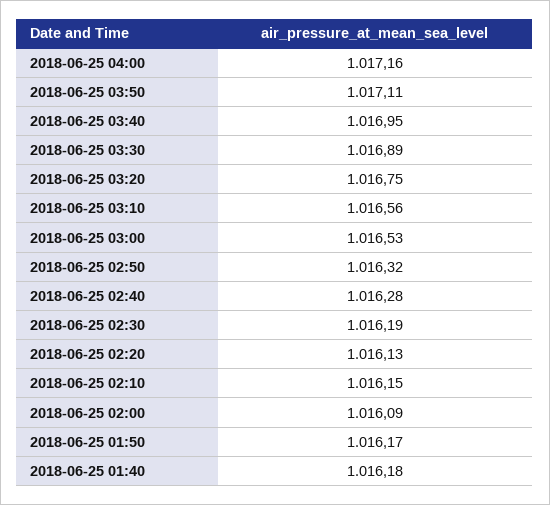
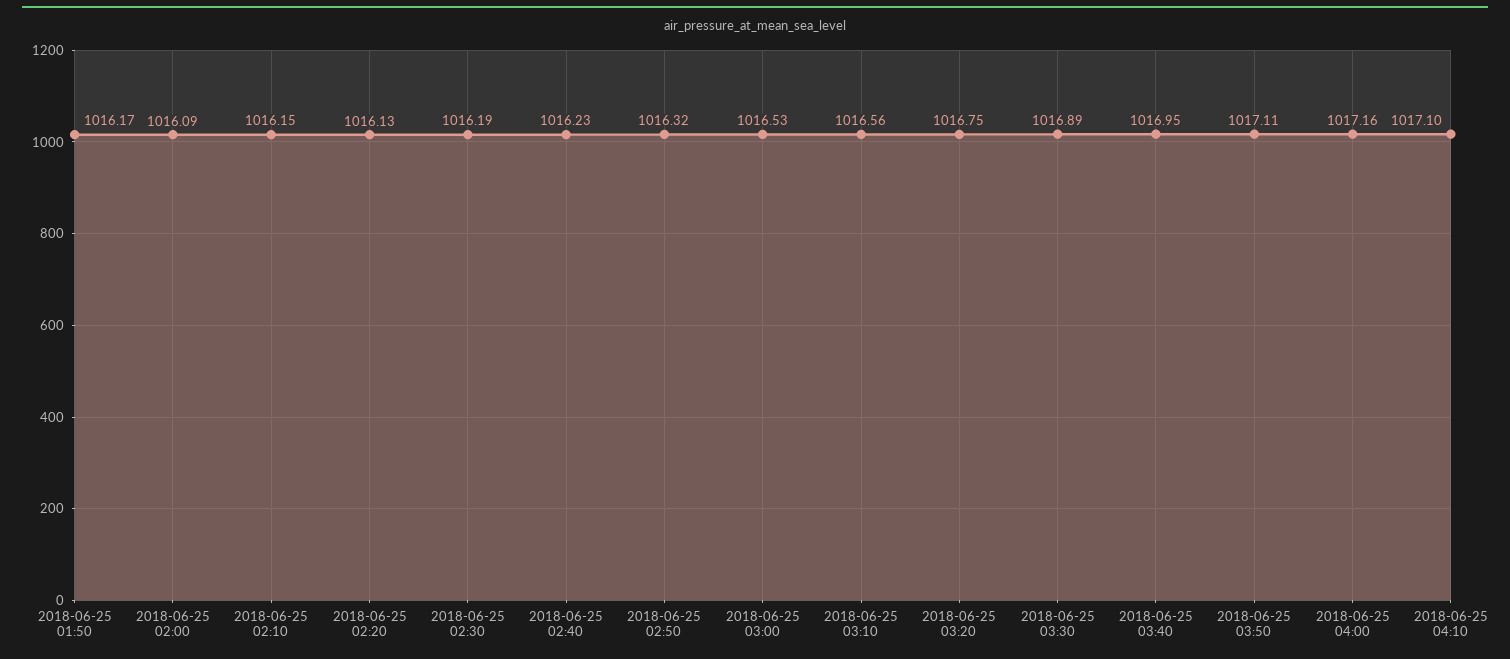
2018-06-25 02:40: 1016.28 -> 1016.23
2018-06-25 01:40: 1016.18 -> none
2018-06-25 04:10: none -> 1017.1

